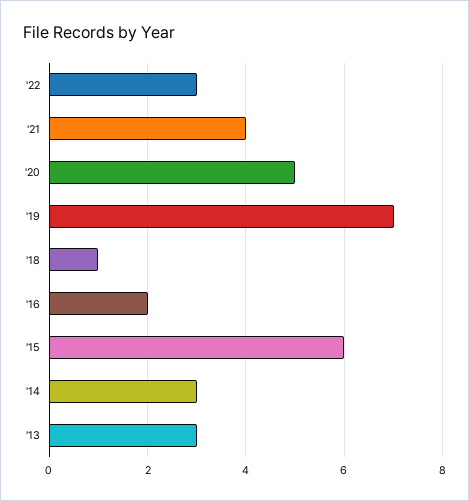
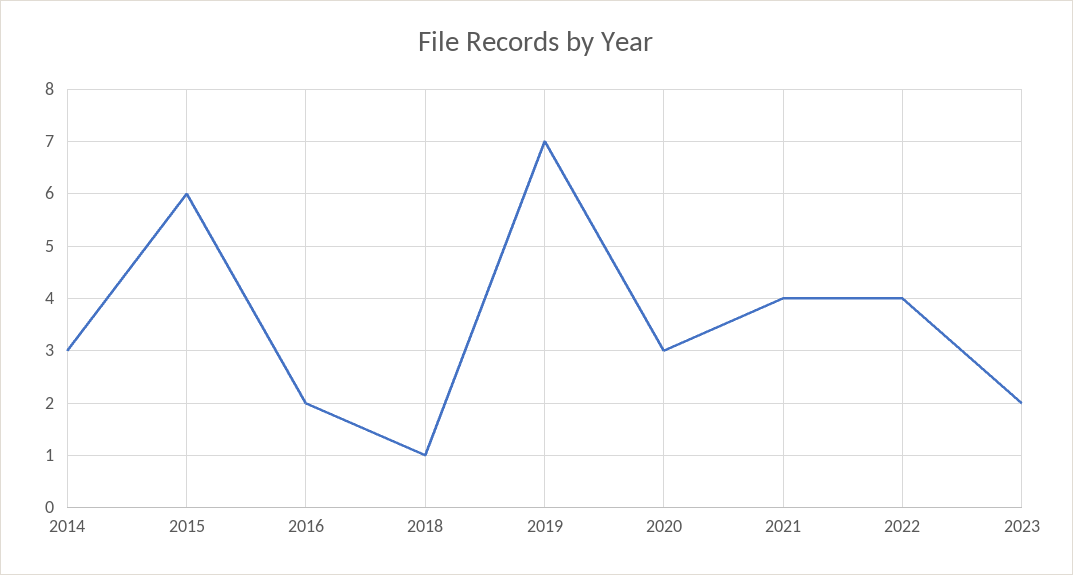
'22: 3 -> 4
'20: 5 -> 3
'13: 3 -> none
2023: none -> 2

